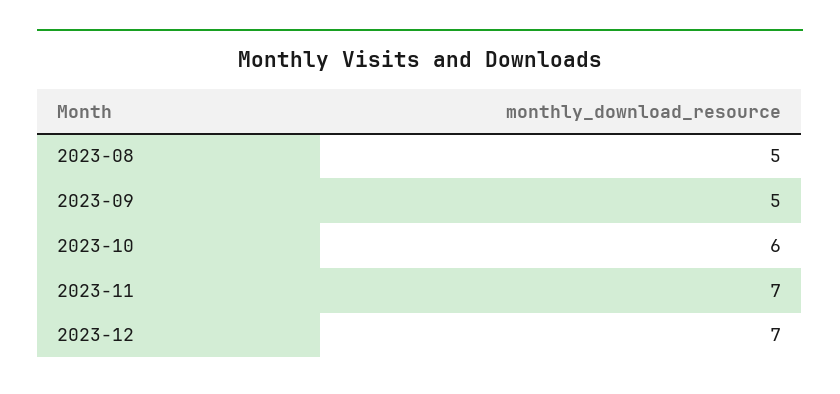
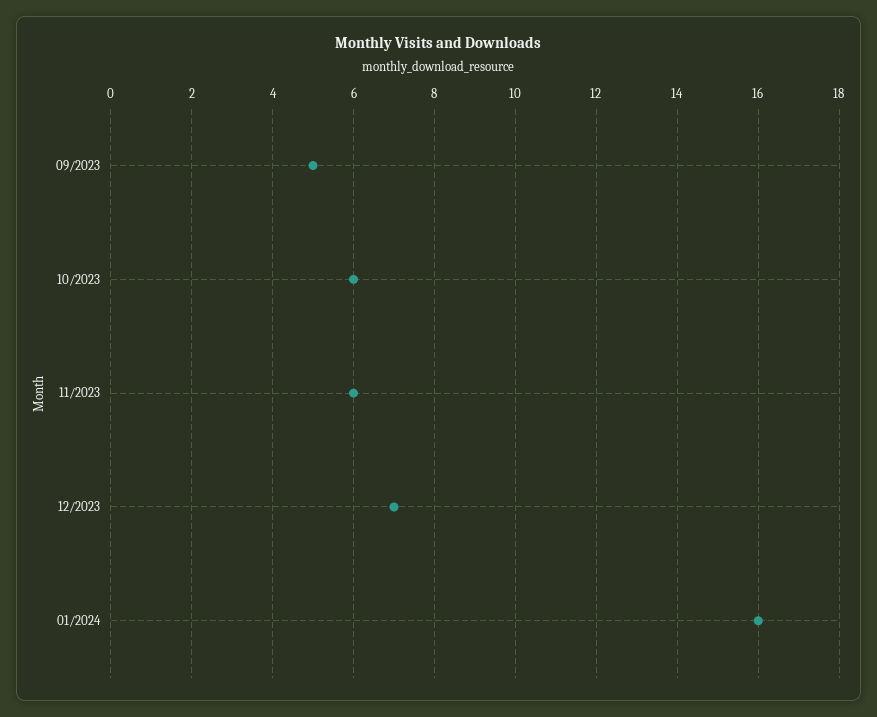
2023-08: 5 -> none
2023-11: 7 -> 6
01/2024: none -> 16

